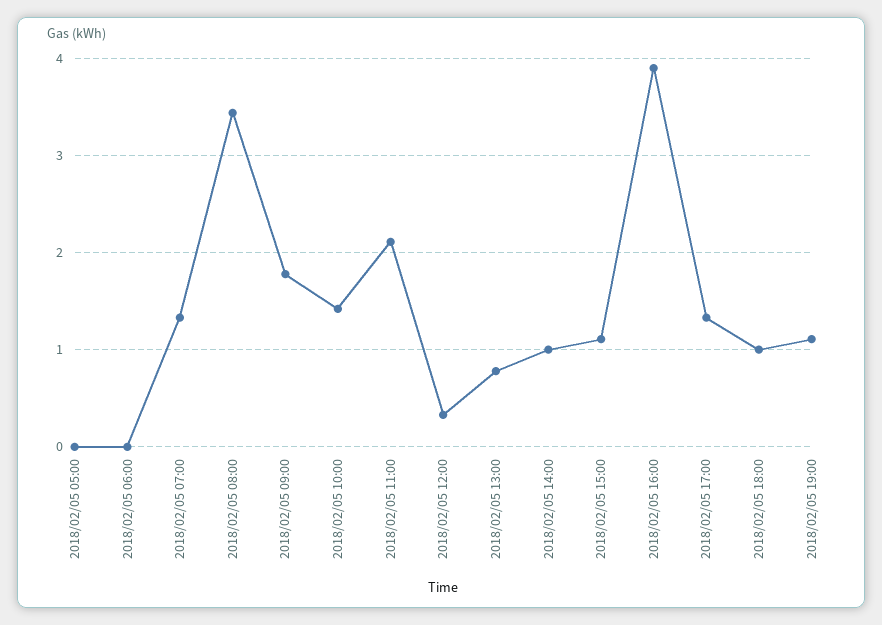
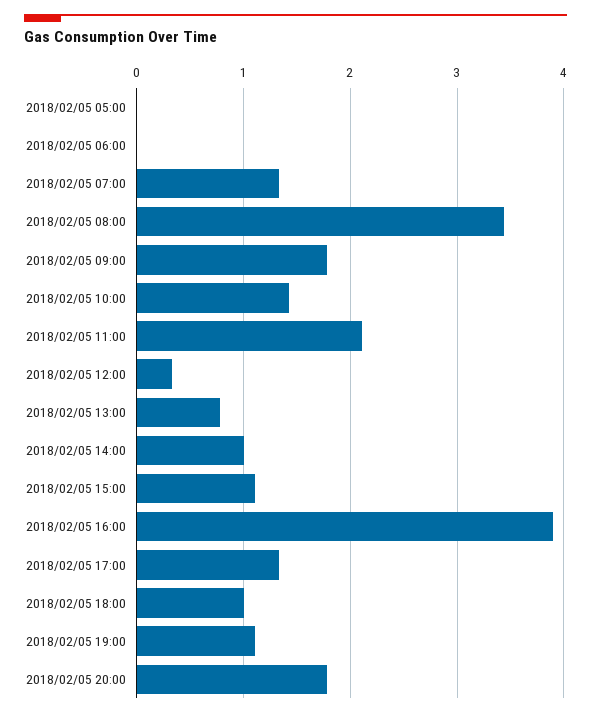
2018/02/05 20:00: none -> 1.8

